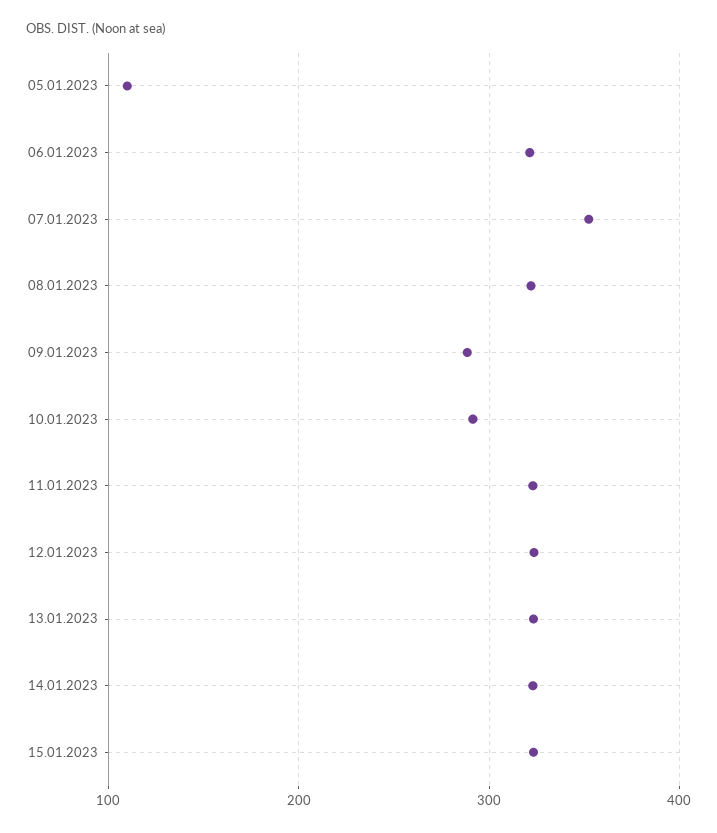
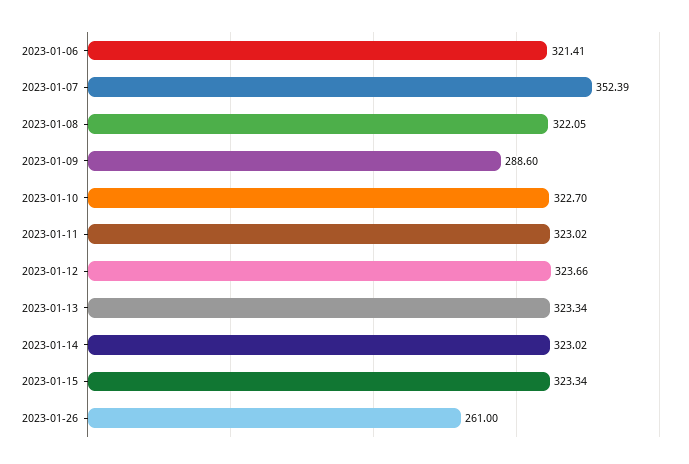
05.01.2023: 110 -> none
10.01.2023: 290 -> 322.7
2023-01-26: none -> 261

